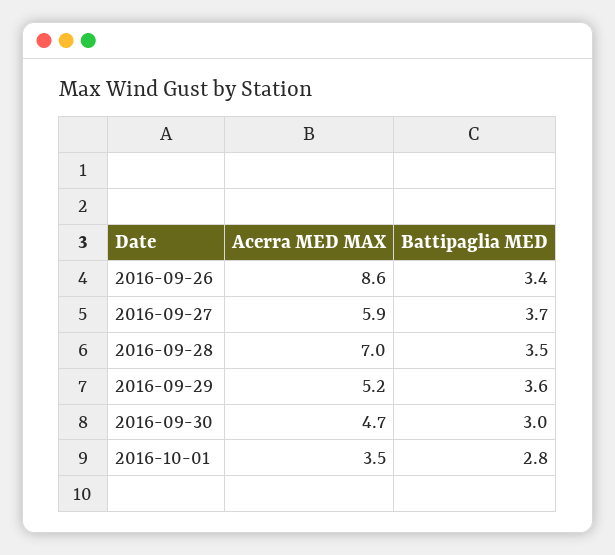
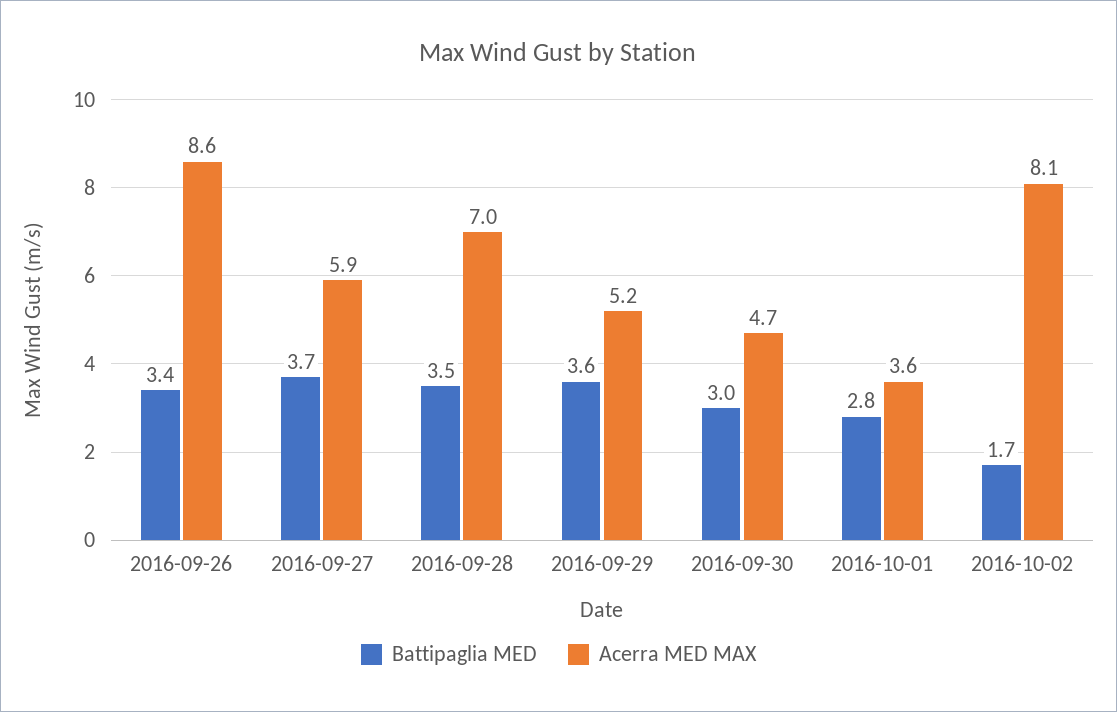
Acerra MED MAX, 2016-10-01: 3.5 -> 3.6
Battipaglia MED, 2016-10-02: none -> 1.7
Acerra MED MAX, 2016-10-02: none -> 8.1

